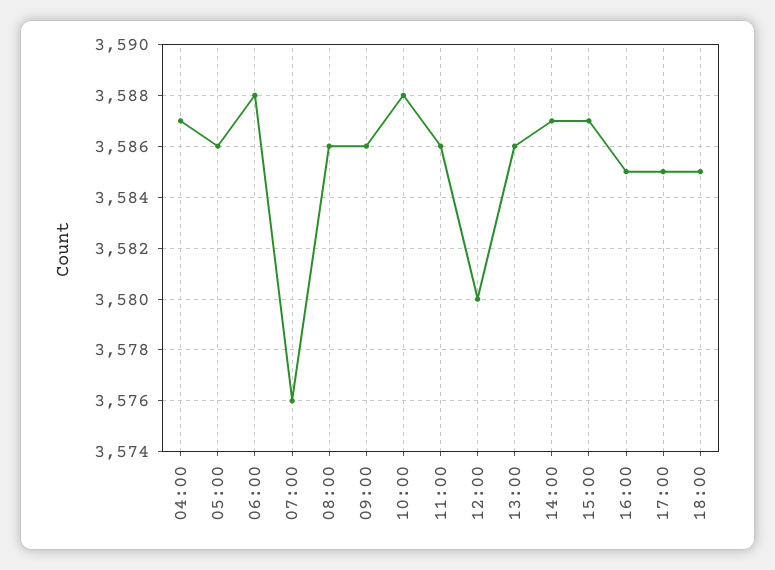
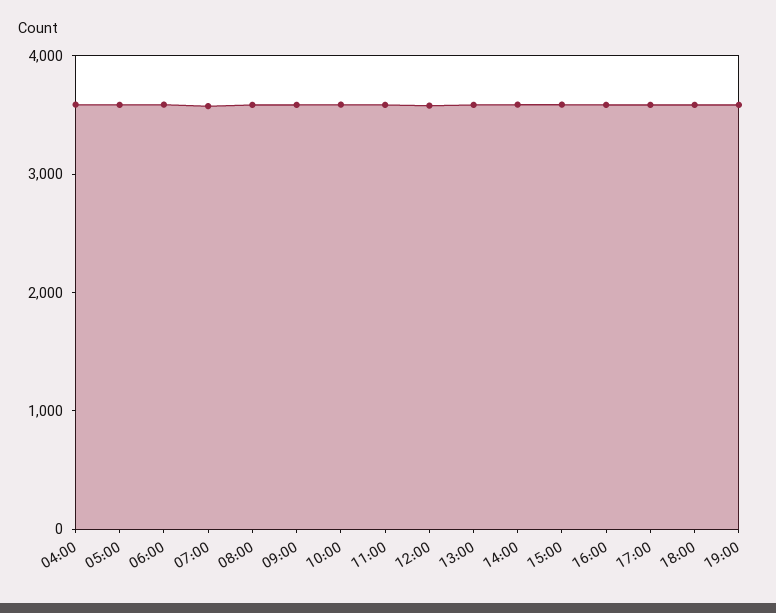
19:00: none -> 3600

